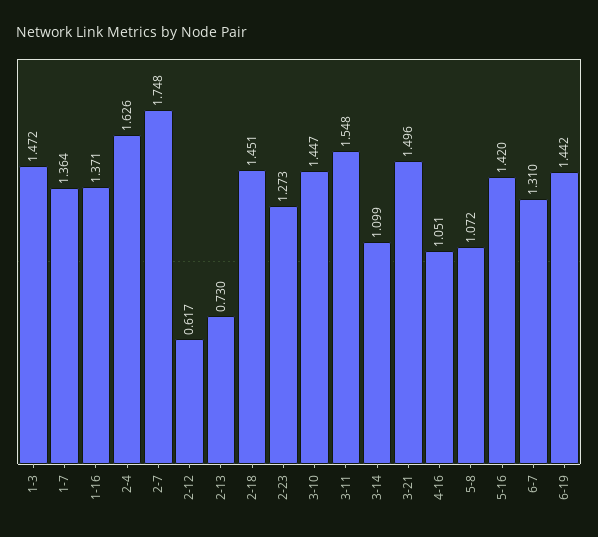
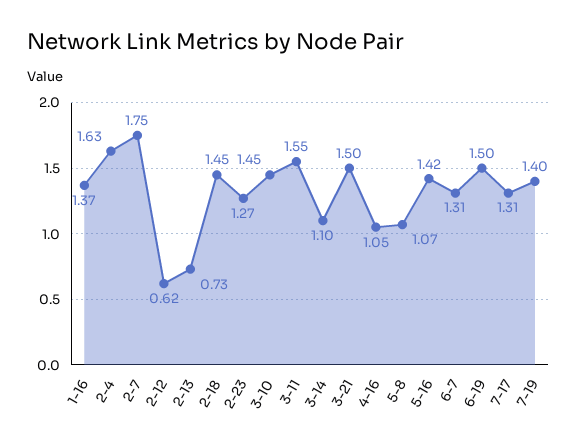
1-3: 1.472 -> none
1-7: 1.364 -> none
6-19: 1.442 -> 1.5
7-17: none -> 1.31
7-19: none -> 1.4

